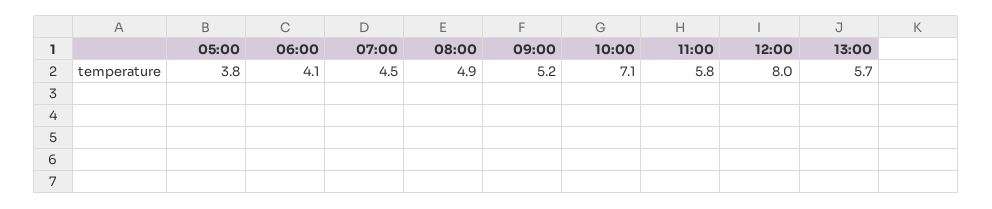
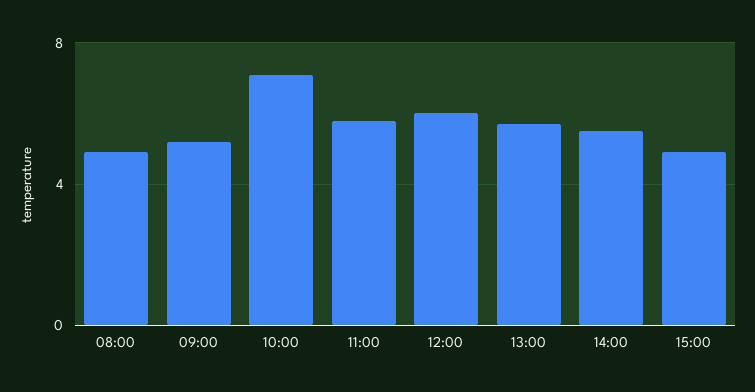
05:00: 3.8 -> none
06:00: 4.1 -> none
07:00: 4.5 -> none
12:00: 8 -> 6
14:00: none -> 5.5
15:00: none -> 5

